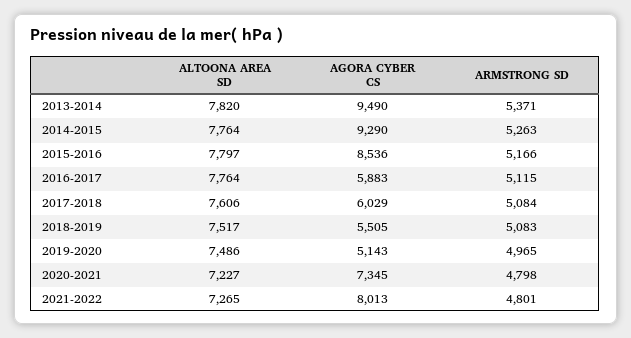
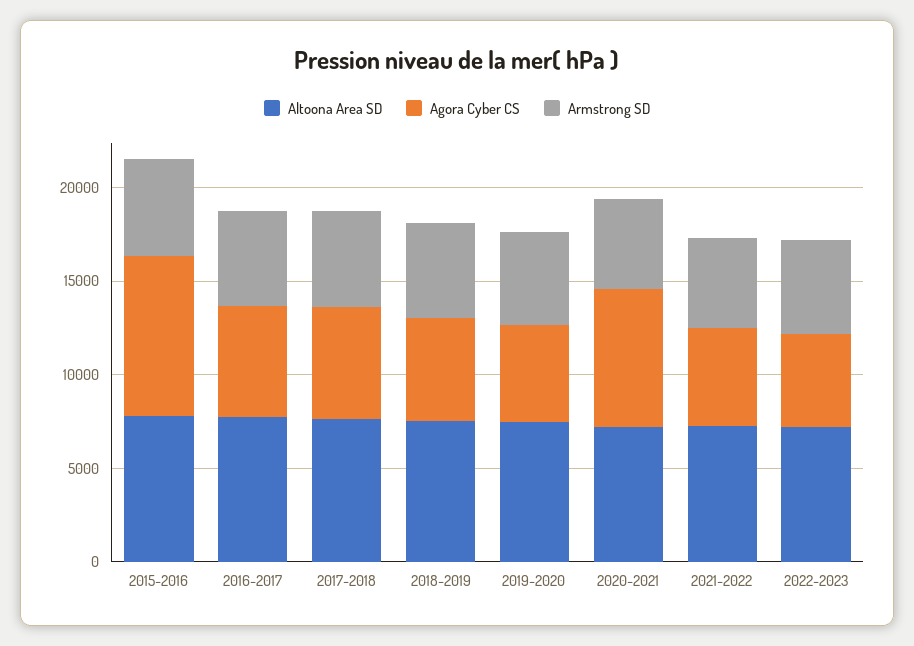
ALTOONA AREA SD, 2013-2014: 7820 -> none
AGORA CYBER CS, 2013-2014: 9490 -> none
ARMSTRONG SD, 2013-2014: 5371 -> none
ALTOONA AREA SD, 2014-2015: 7764 -> none
AGORA CYBER CS, 2014-2015: 9290 -> none
ARMSTRONG SD, 2014-2015: 5263 -> none
AGORA CYBER CS, 2021-2022: 8013 -> 5000
ALTOONA AREA SD, 2022-2023: none -> 7000
AGORA CYBER CS, 2022-2023: none -> 5000
ARMSTRONG SD, 2022-2023: none -> 5000

